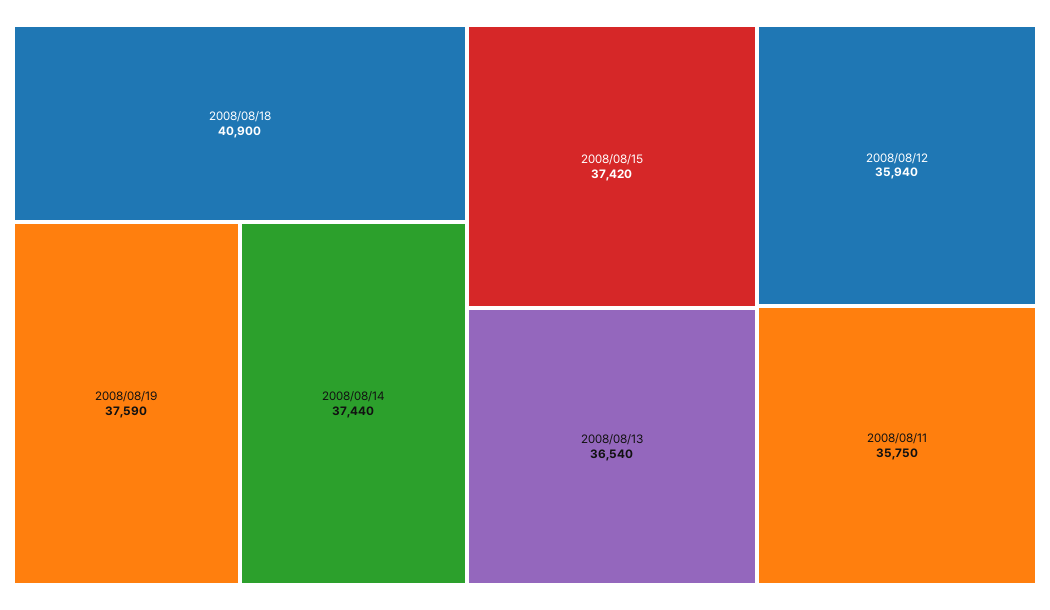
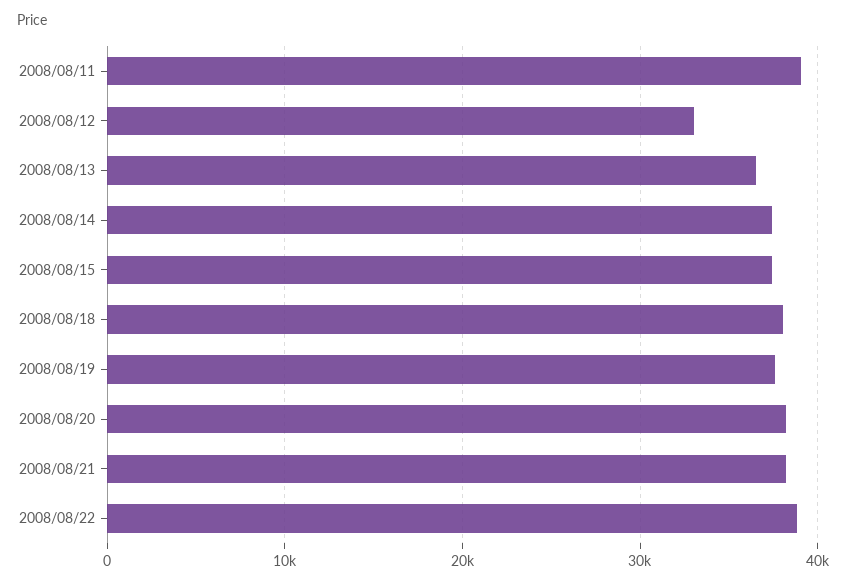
2008/08/18: 40900 -> 38000
2008/08/12: 35940 -> 33000
2008/08/11: 35750 -> 39000
2008/08/20: none -> 38000
2008/08/21: none -> 38000
2008/08/22: none -> 39000

